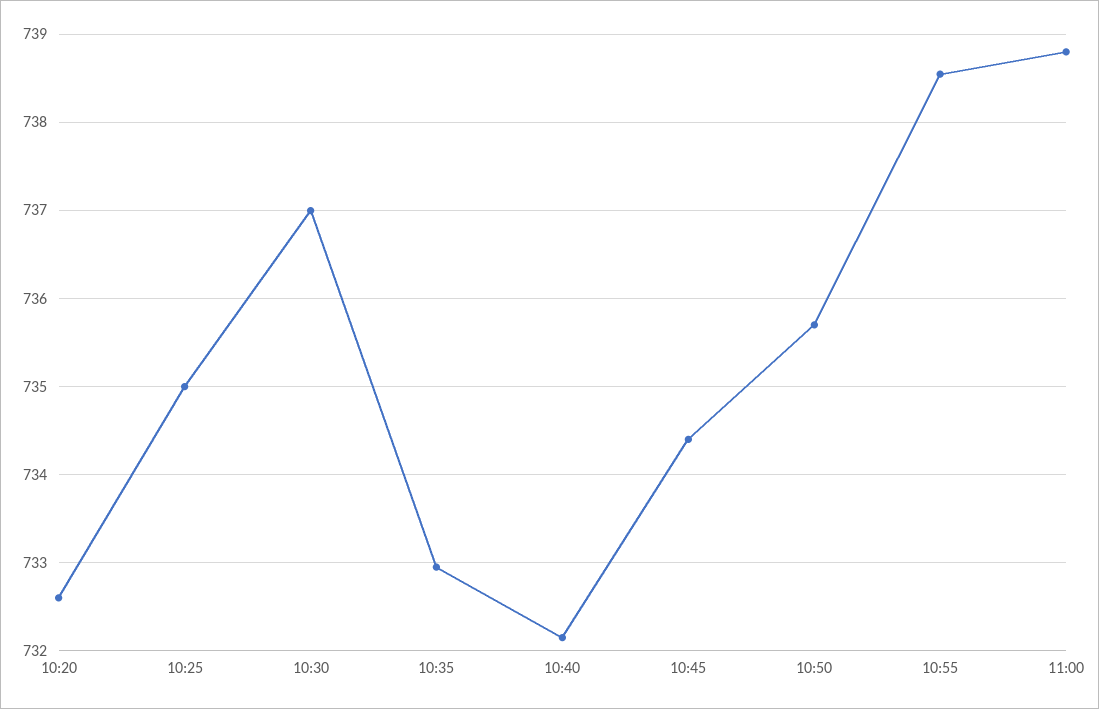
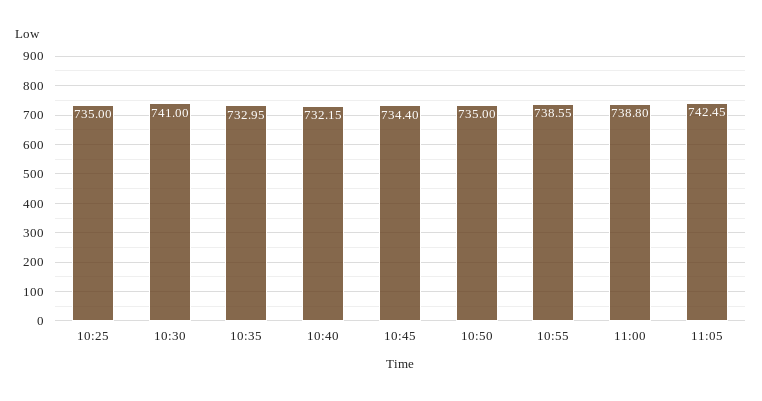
10:20: 732.6 -> none
10:30: 737 -> 741
10:50: 735.7 -> 735
11:05: none -> 742.45

